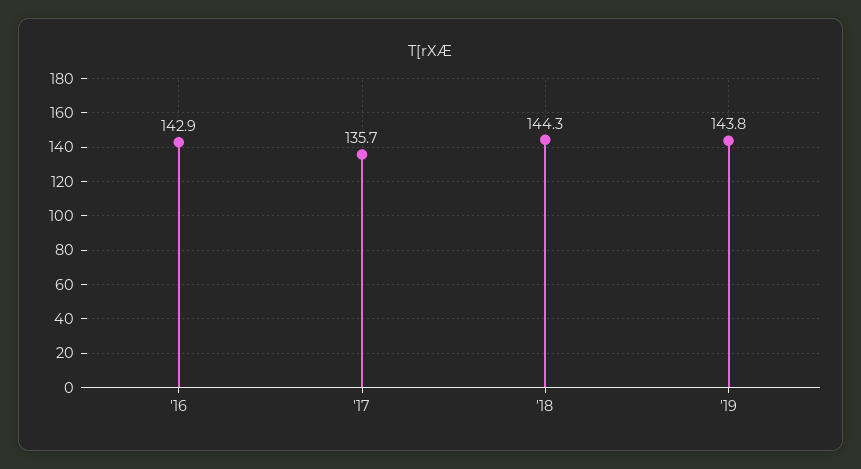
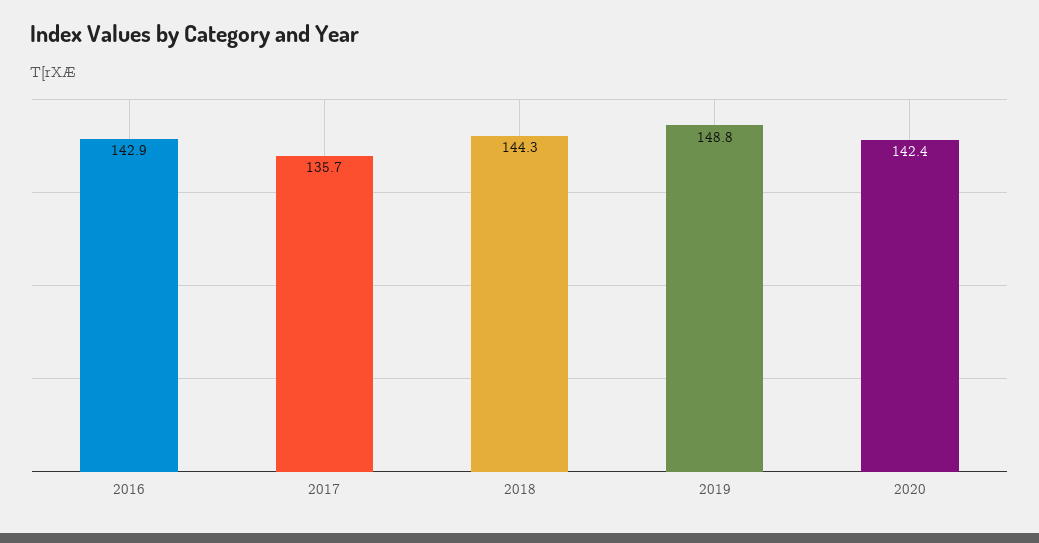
'19: 143.8 -> 148.8
2020: none -> 142.4

